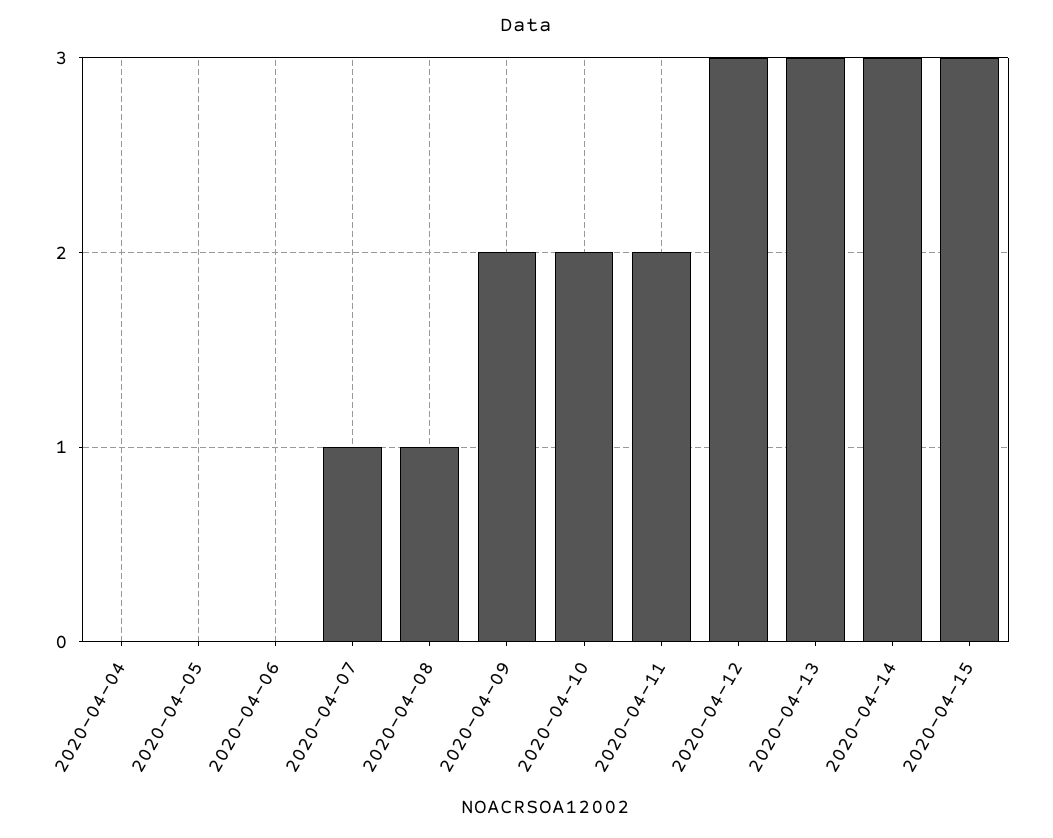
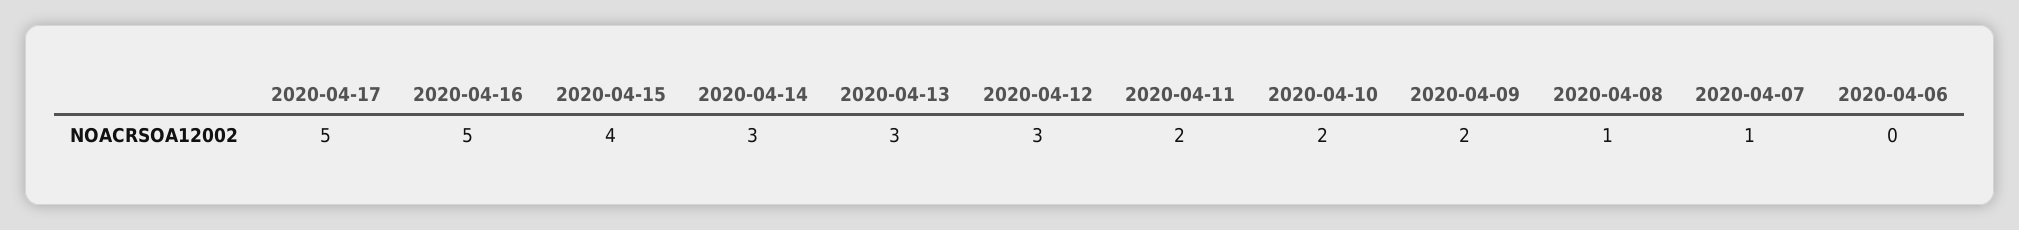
2020-04-04: 0 -> none
2020-04-05: 0 -> none
2020-04-15: 3 -> 4
2020-04-17: none -> 5
2020-04-16: none -> 5

